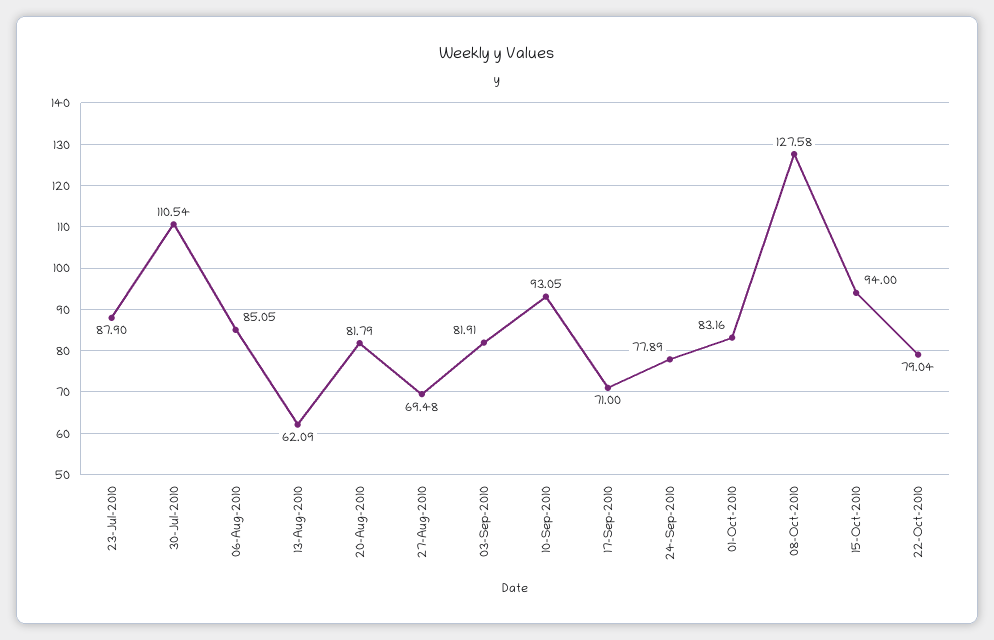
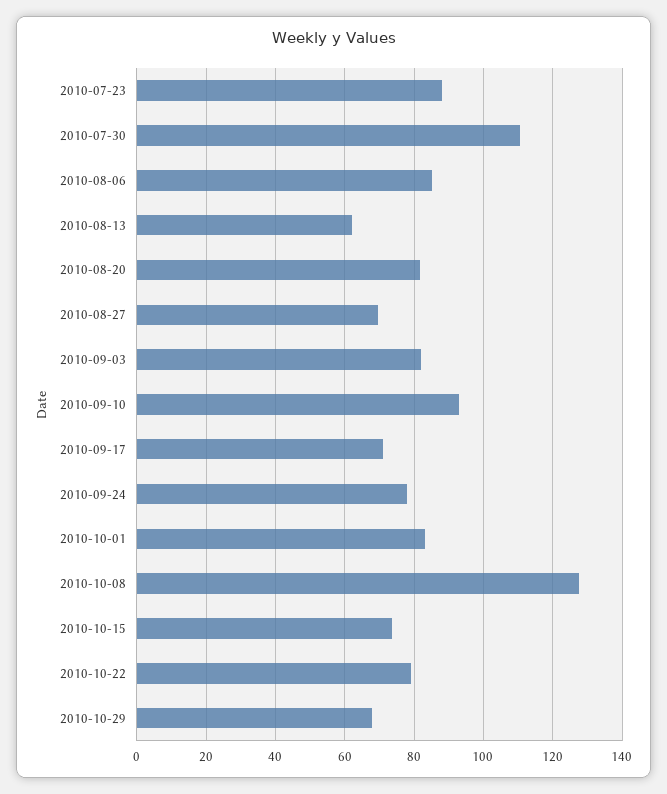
15-Oct-2010: 94 -> 74
2010-10-29: none -> 68

